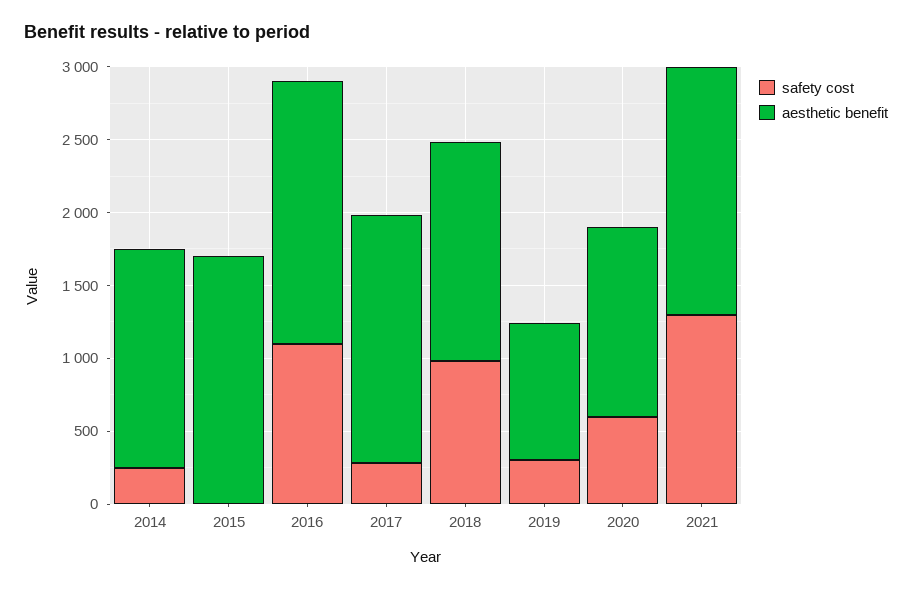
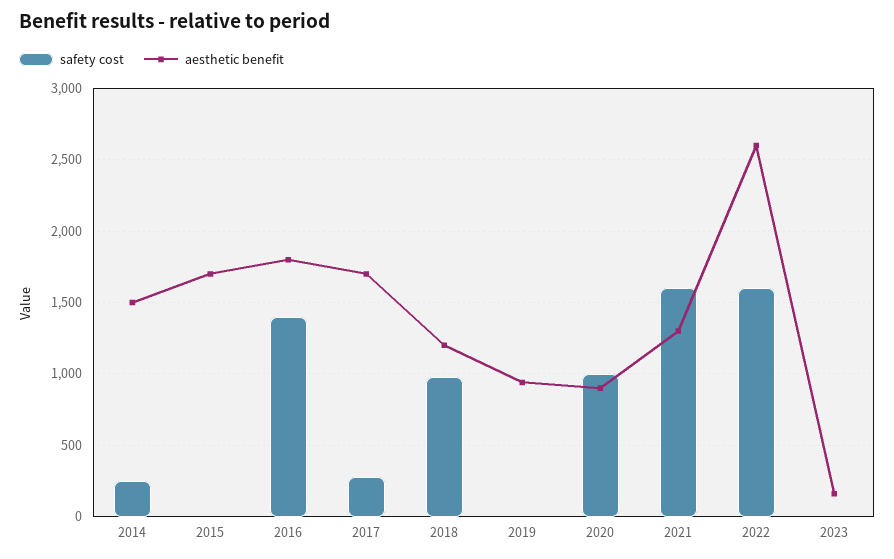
safety cost, 2016: 1100 -> 1400
aesthetic benefit, 2018: 1500 -> 1200
safety cost, 2019: 300 -> 0
safety cost, 2020: 600 -> 1000
aesthetic benefit, 2020: 1300 -> 900
safety cost, 2021: 1300 -> 1600
aesthetic benefit, 2021: 1700 -> 1300
safety cost, 2022: none -> 1600
aesthetic benefit, 2022: none -> 2600
safety cost, 2023: none -> 0
aesthetic benefit, 2023: none -> 150

